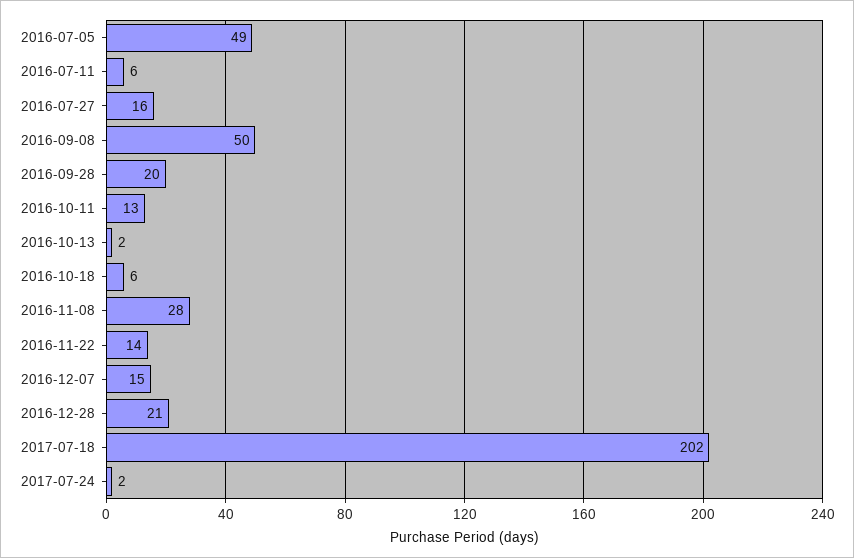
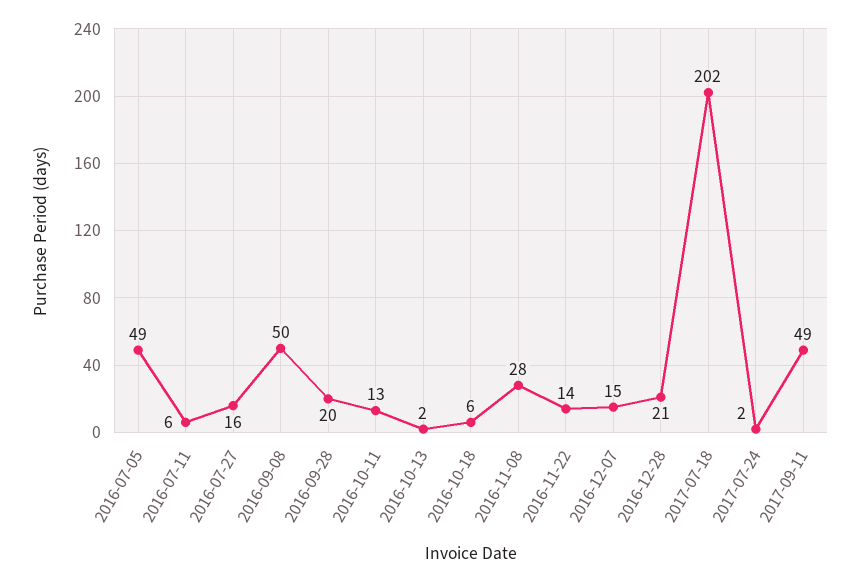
2017-09-11: none -> 49

